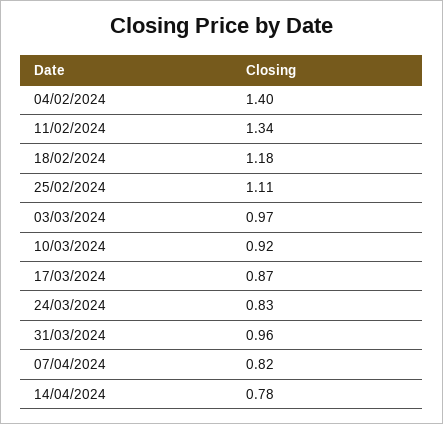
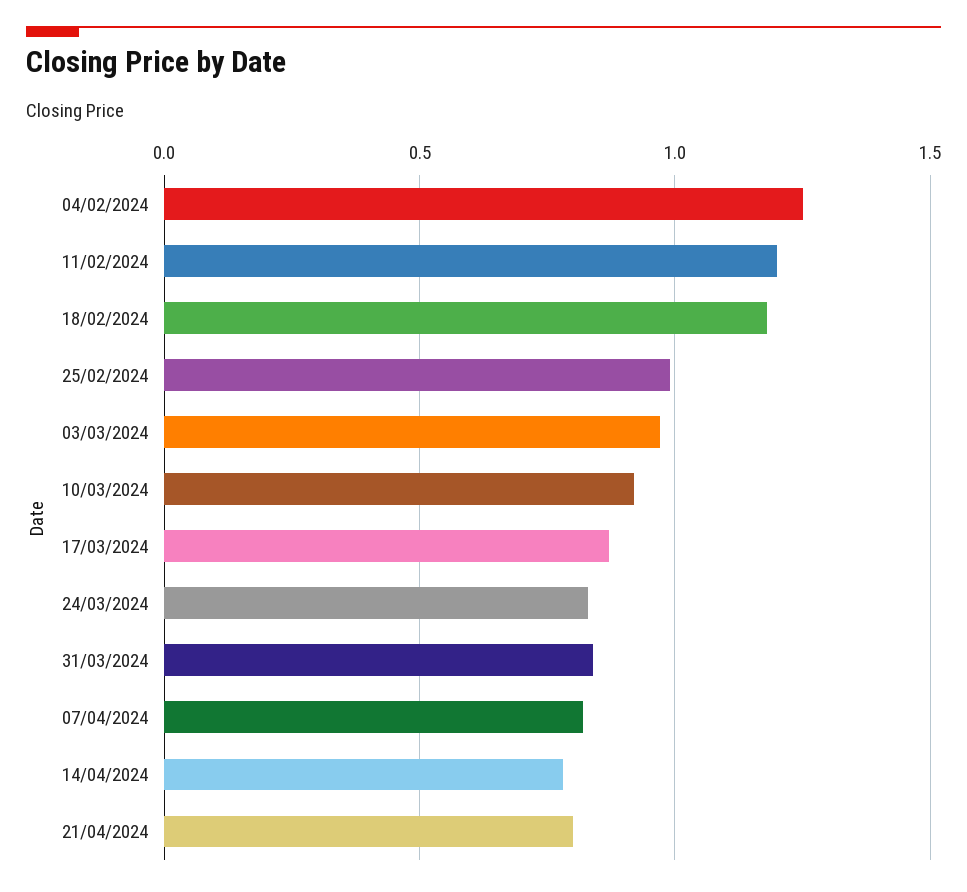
04/02/2024: 1.4 -> 1.25
11/02/2024: 1.34 -> 1.2
25/02/2024: 1.11 -> 1
31/03/2024: 0.96 -> 0.85
21/04/2024: none -> 0.8

